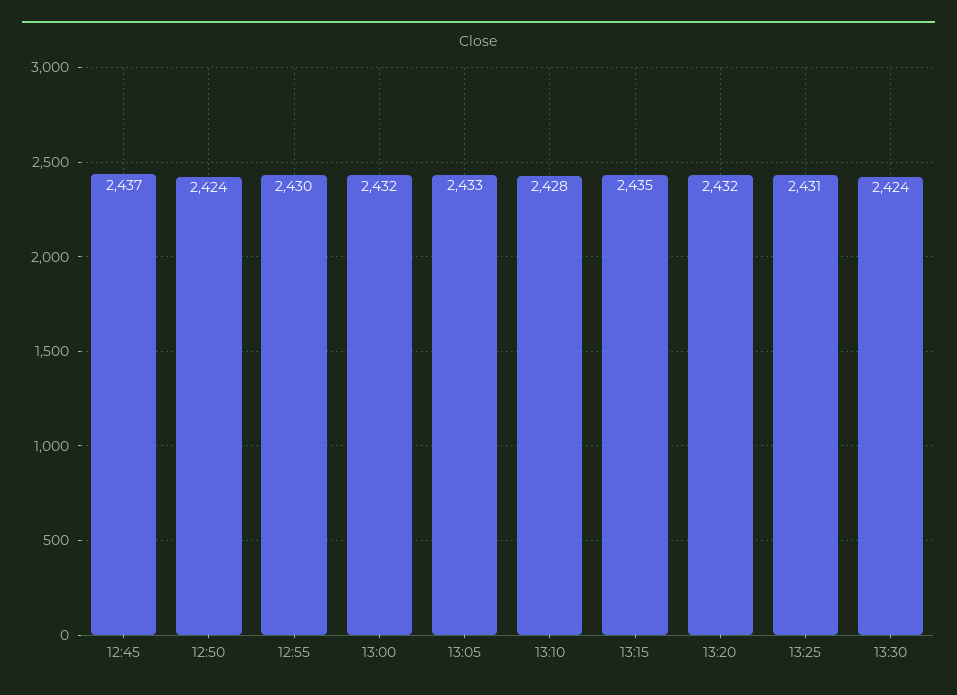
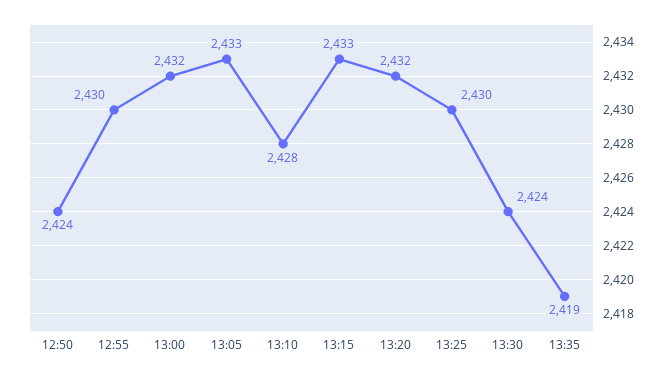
12:45: 2437 -> none
13:15: 2435 -> 2433
13:25: 2431 -> 2430
13:35: none -> 2419

